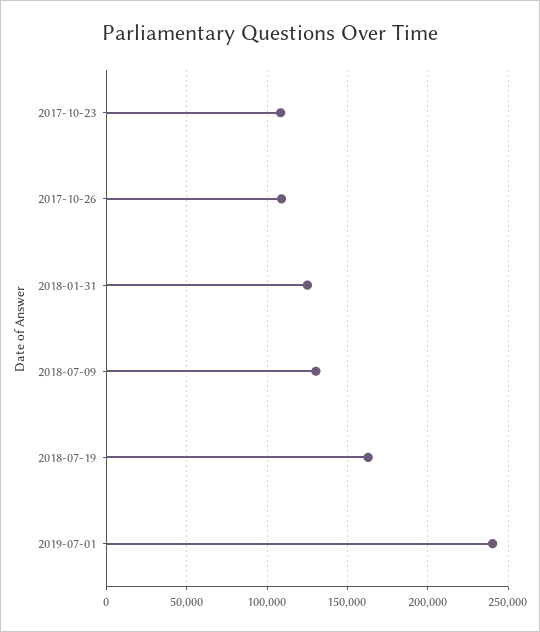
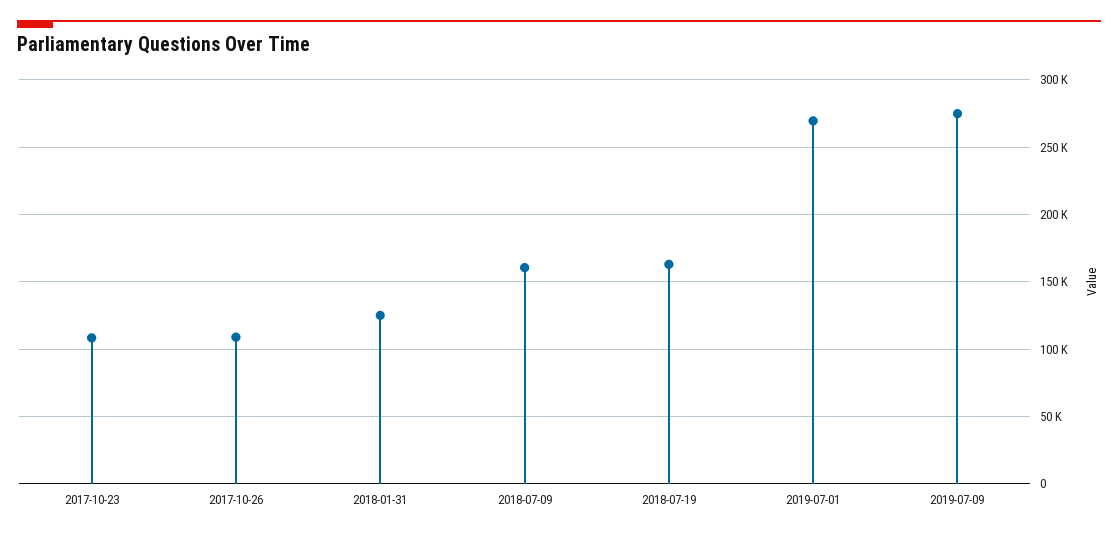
2018-07-09: 130000 -> 160000
2019-07-01: 240000 -> 270000
2019-07-09: none -> 275000

